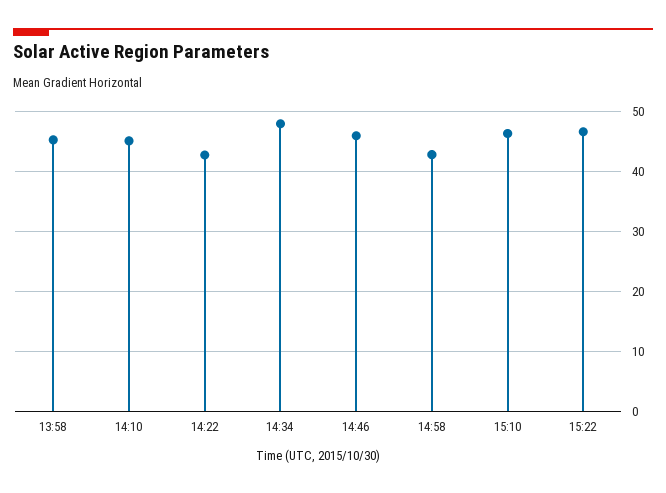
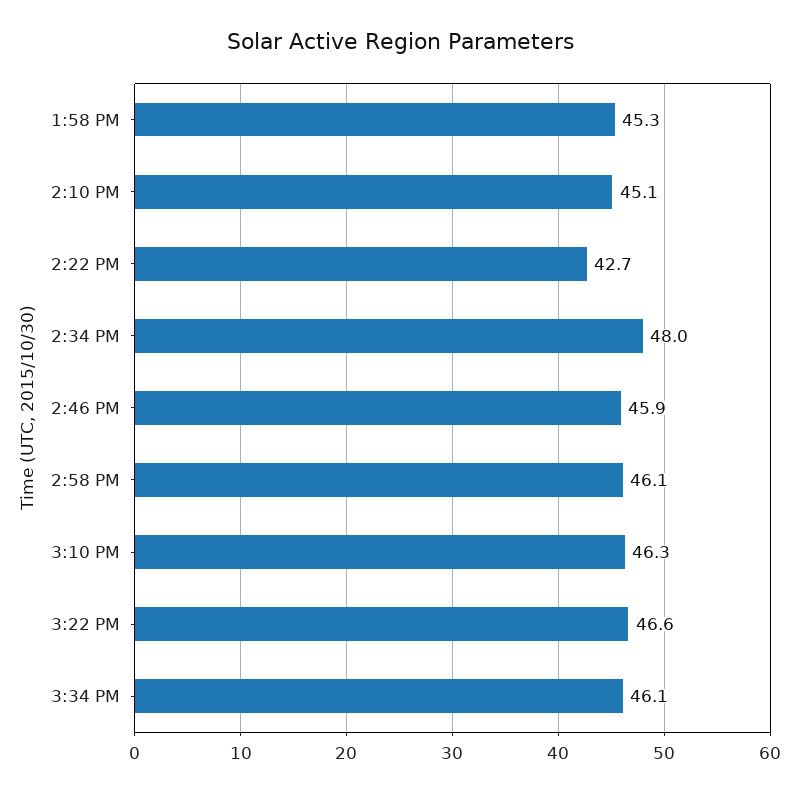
14:58: 43 -> 46.1
3:34 PM: none -> 46.1

